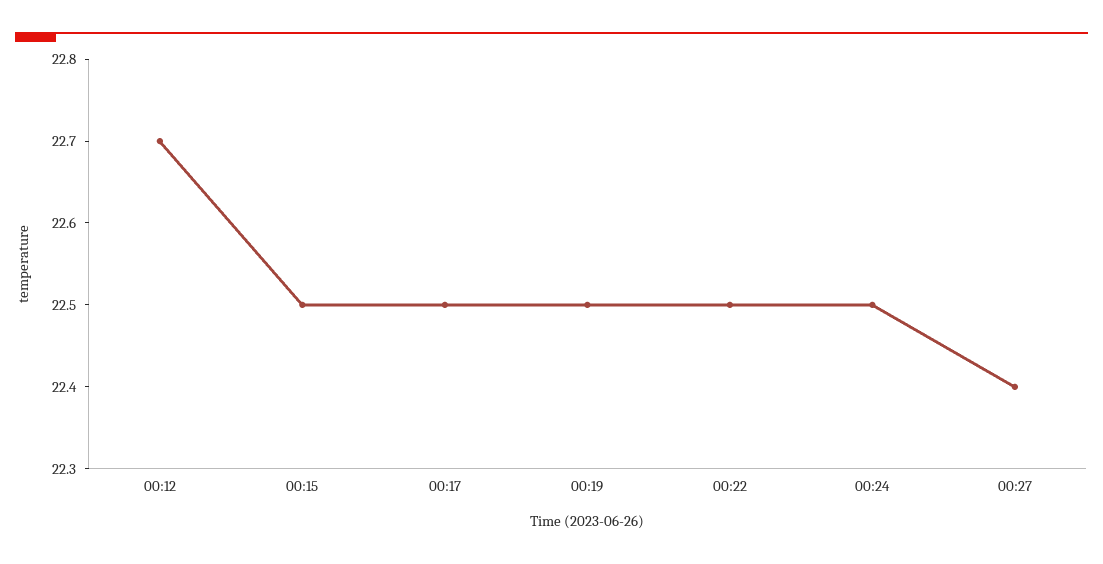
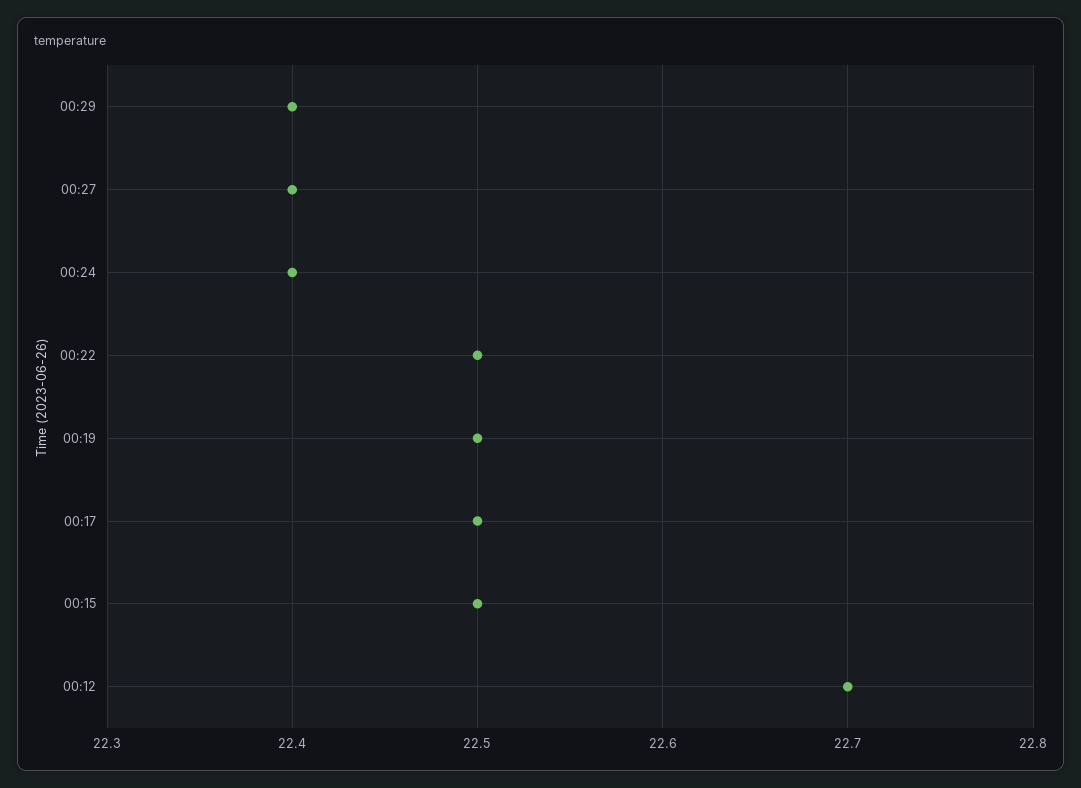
00:24: 22.5 -> 22.4
00:29: none -> 22.4

